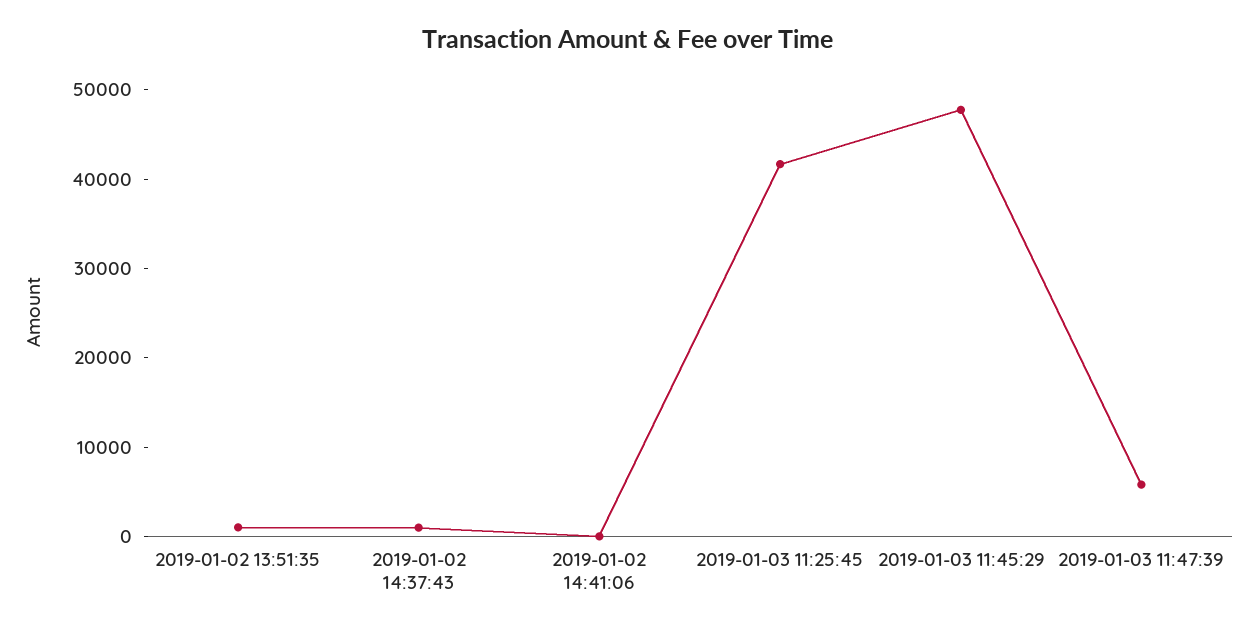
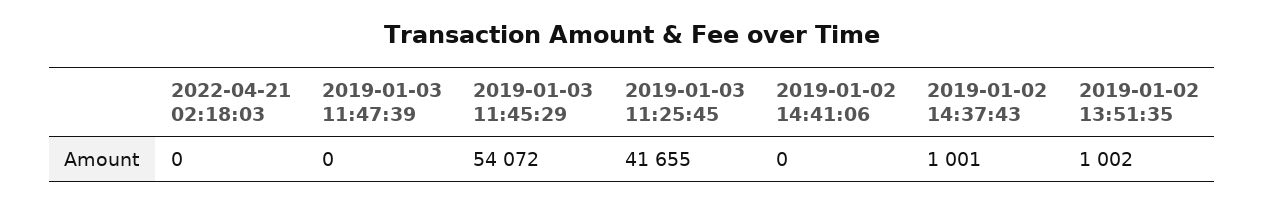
2019-01-03 11:45:29: 48000 -> 54072
2019-01-03 11:47:39: 6000 -> 0
2022-04-21 02:18:03: none -> 0

